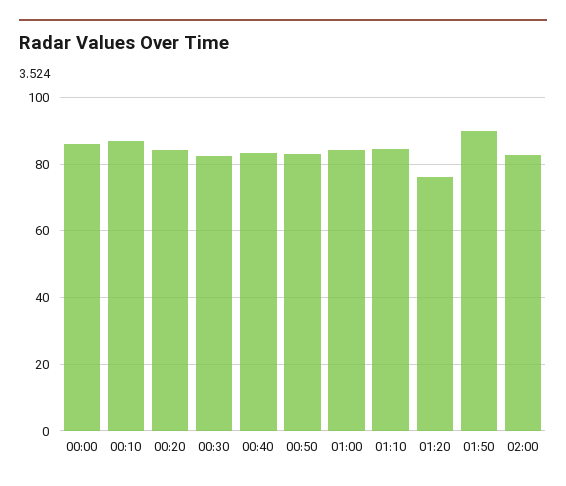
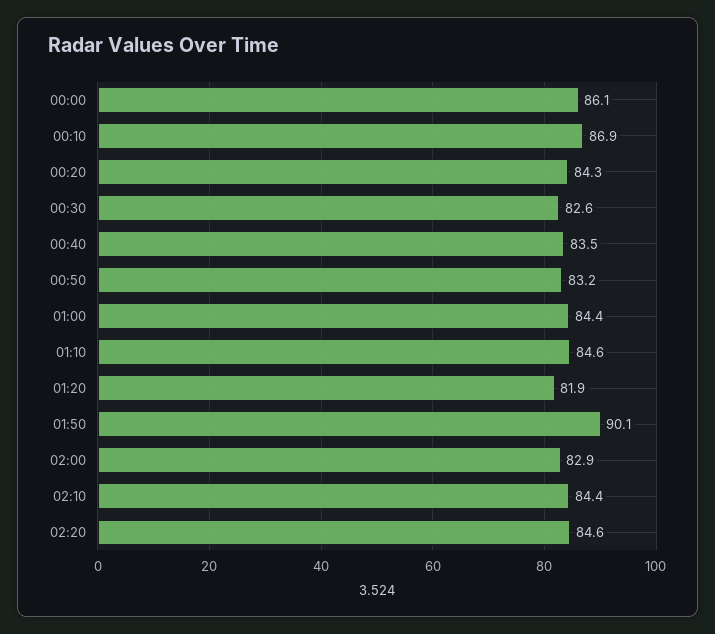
01:20: 76 -> 81.9
02:10: none -> 84.4
02:20: none -> 84.6

